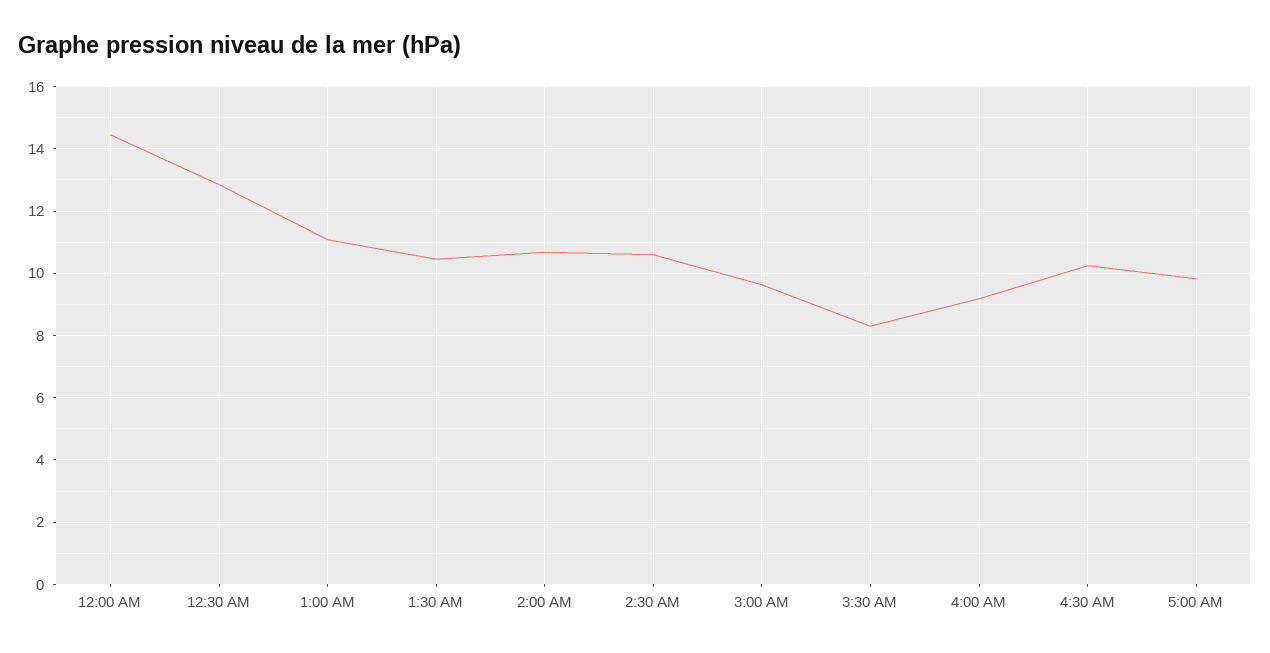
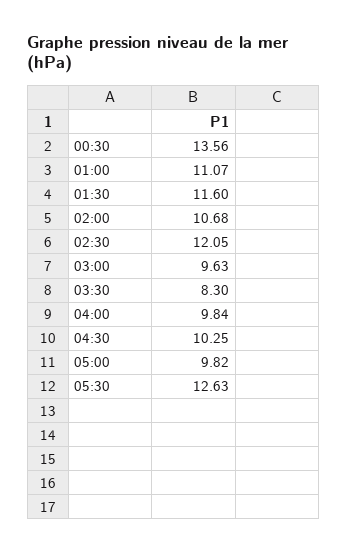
12:00 AM: 14.4 -> none
12:30 AM: 12.8 -> 13.56
1:30 AM: 10.4 -> 11.6
2:30 AM: 10.6 -> 12.05
4:00 AM: 9.2 -> 9.84
05:30: none -> 12.63

